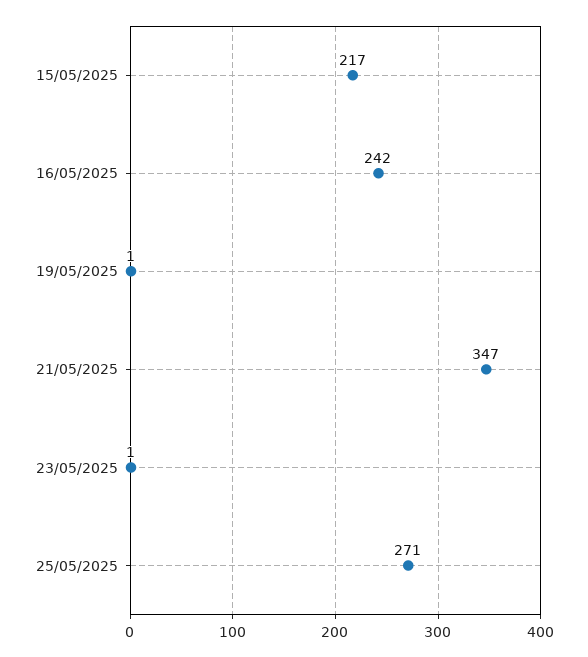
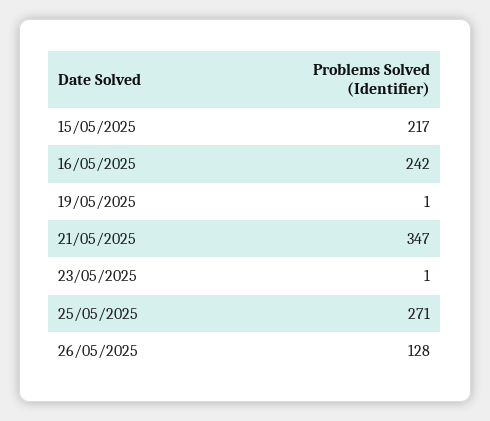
26/05/2025: none -> 128

